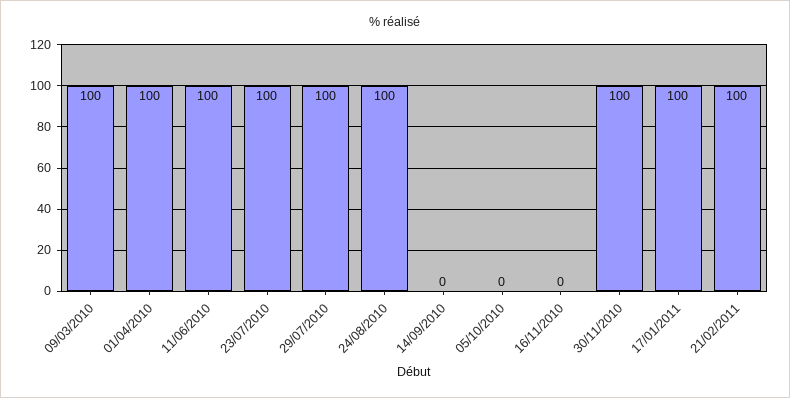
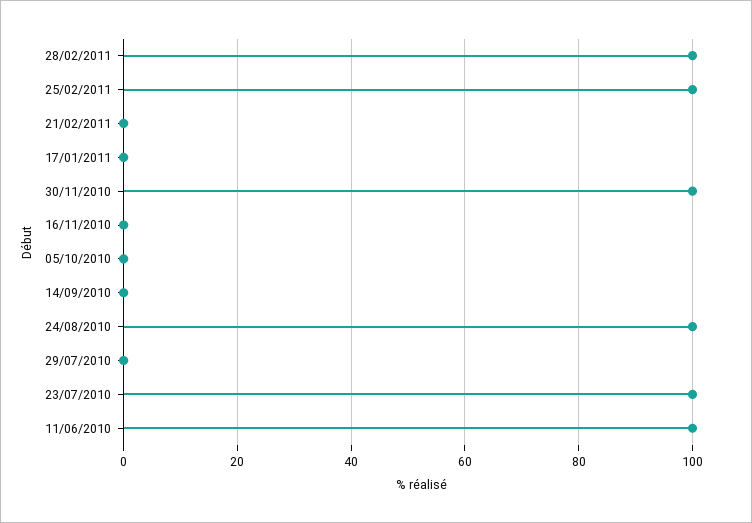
09/03/2010: 100 -> none
01/04/2010: 100 -> none
29/07/2010: 100 -> 0
17/01/2011: 100 -> 0
21/02/2011: 100 -> 0
28/02/2011: none -> 100
25/02/2011: none -> 100

